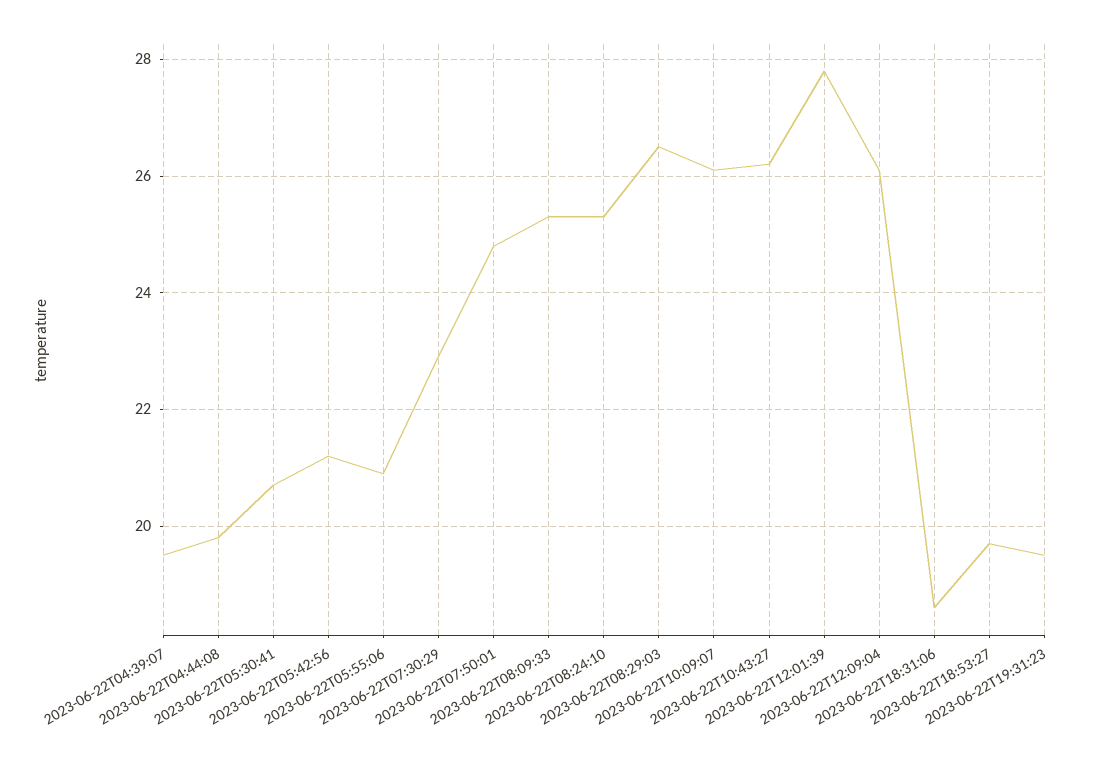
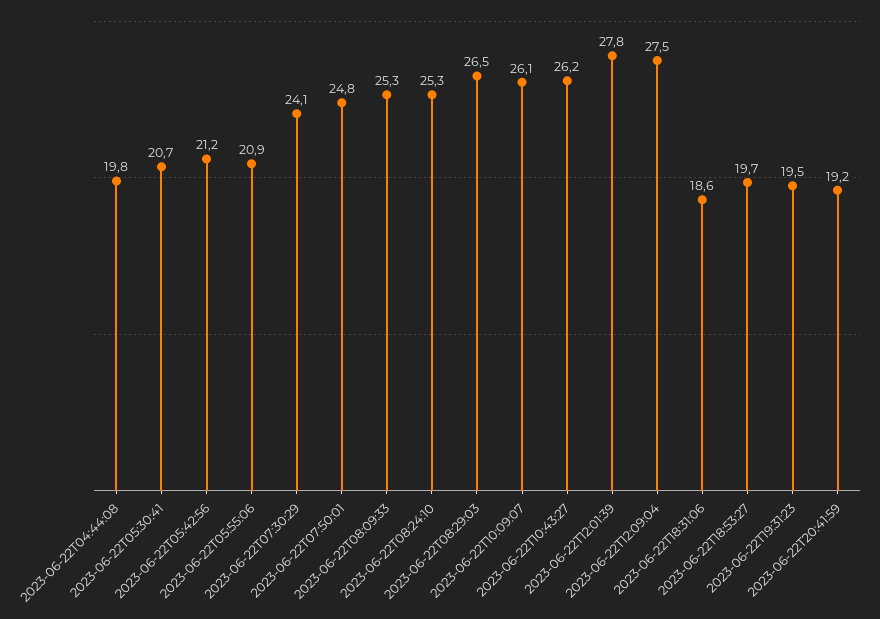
2023-06-22T04:39:07: 19.5 -> none
2023-06-22T07:30:29: 23 -> 24.1
2023-06-22T12:09:04: 26 -> 27.5
2023-06-22T20:41:59: none -> 19.2

